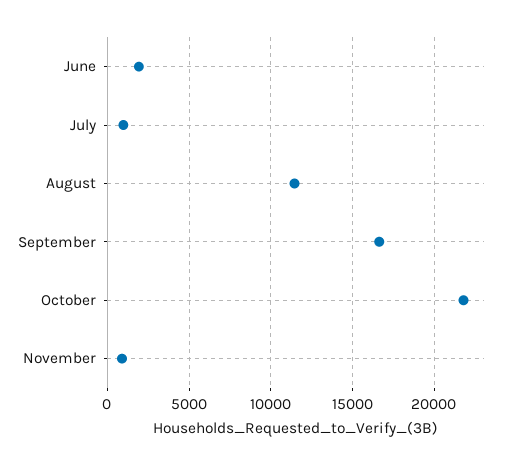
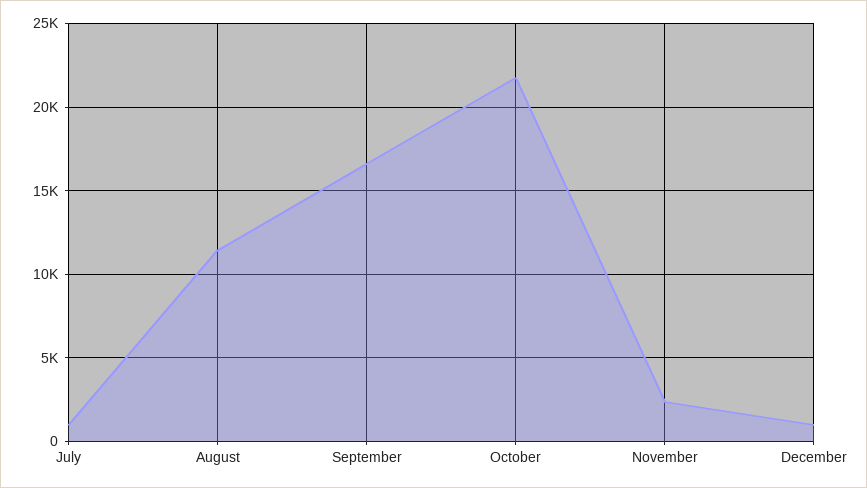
June: 2000 -> none
November: 1000 -> 2500
December: none -> 1000

